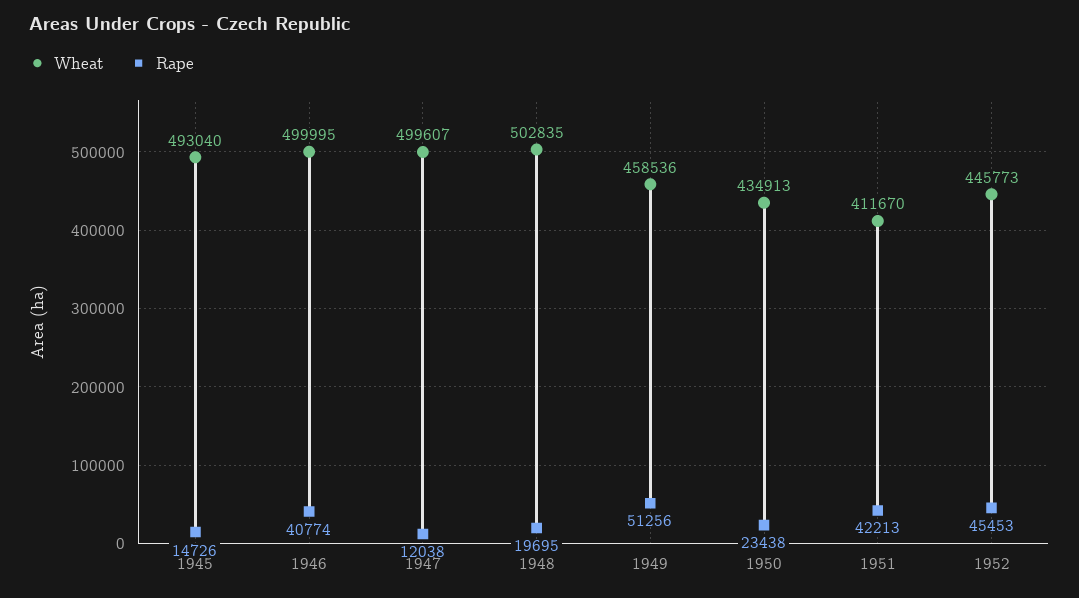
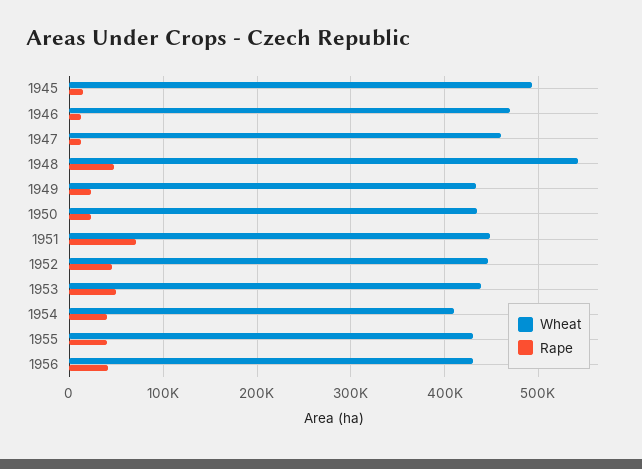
Wheat, 1946: 499995 -> 470000
Rape, 1946: 40774 -> 10000
Wheat, 1947: 499607 -> 460000
Wheat, 1948: 502835 -> 540000
Rape, 1948: 19695 -> 50000
Wheat, 1949: 458536 -> 430000
Rape, 1949: 51256 -> 20000
Wheat, 1951: 411670 -> 450000
Rape, 1951: 42213 -> 70000
Wheat, 1953: none -> 440000
Rape, 1953: none -> 50000
Wheat, 1954: none -> 410000
Rape, 1954: none -> 40000
Wheat, 1955: none -> 430000
Rape, 1955: none -> 40000
Wheat, 1956: none -> 430000
Rape, 1956: none -> 40000

